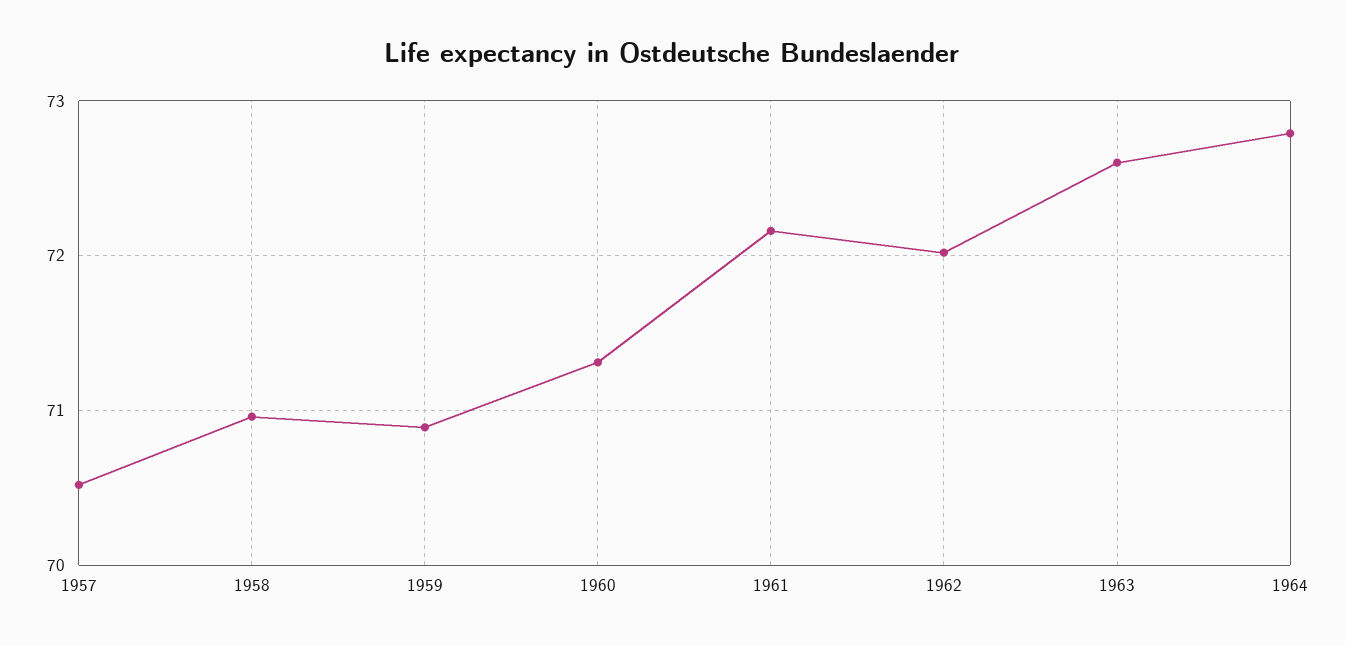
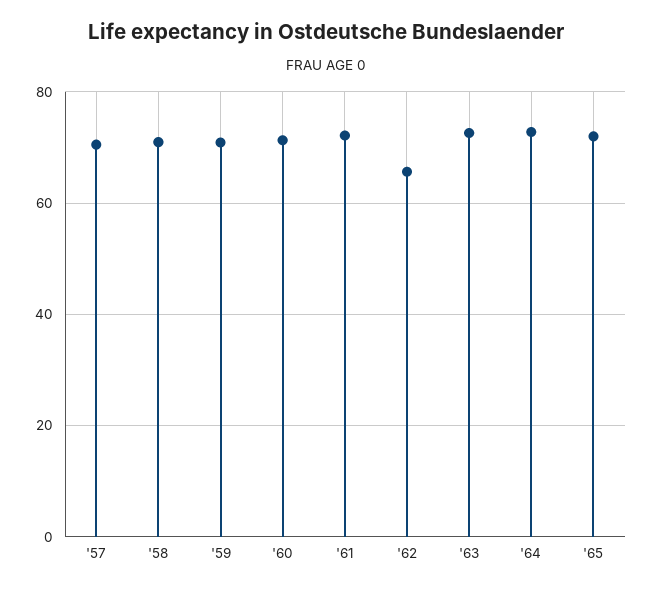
1962: 72 -> 66
'65: none -> 72

